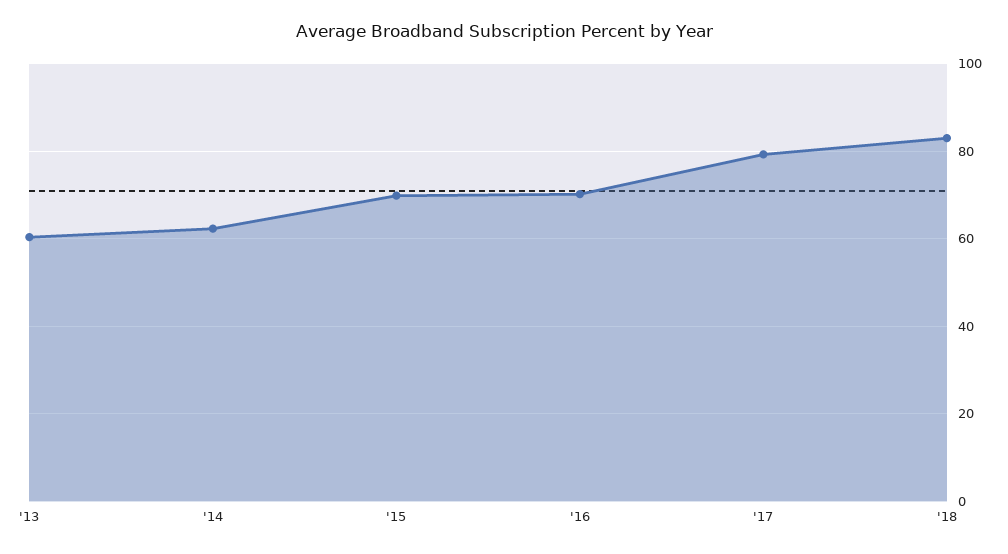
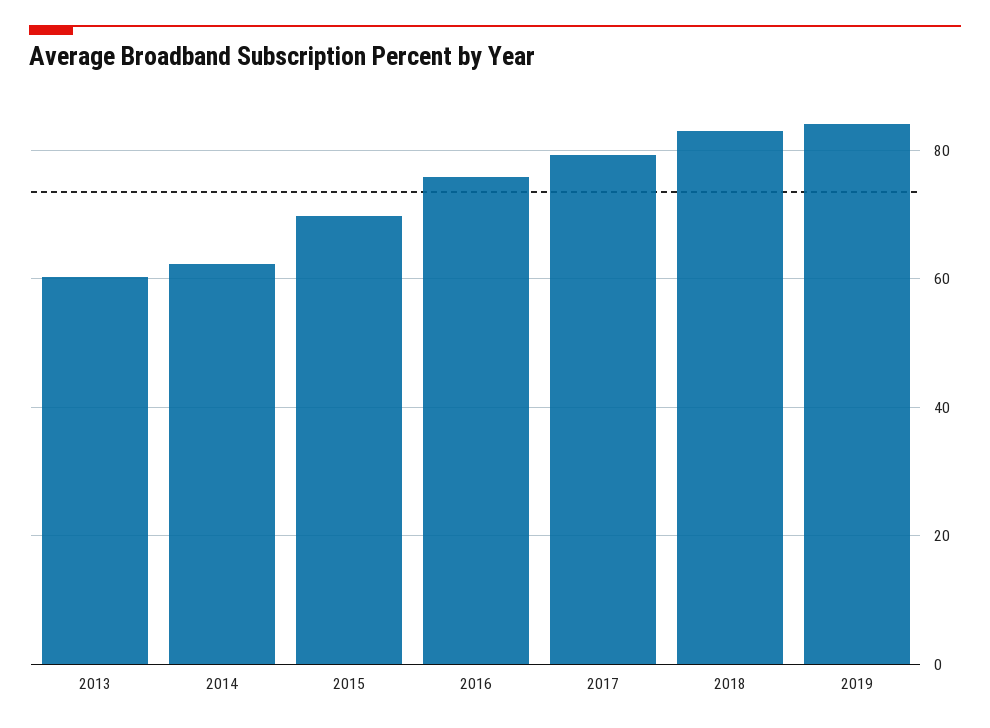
'16: 70 -> 76
2019: none -> 84

